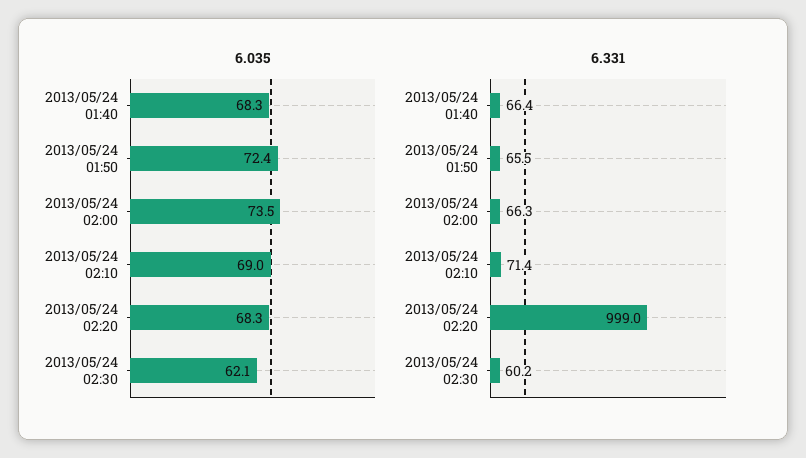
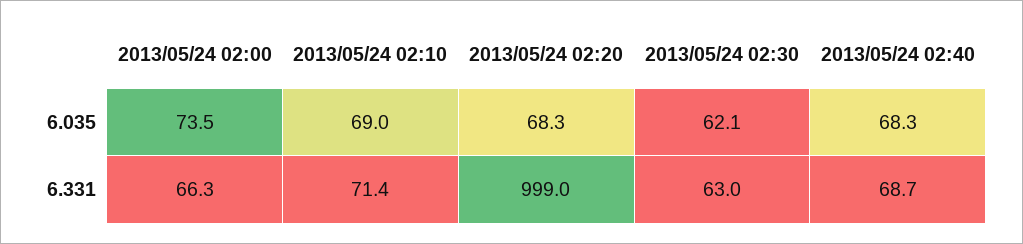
6.035, 2013/05/24 01:40: 68.3 -> none
6.035, 2013/05/24 01:50: 72.4 -> none
6.331, 2013/05/24 01:40: 66.4 -> none
6.331, 2013/05/24 01:50: 65.5 -> none
6.331, 2013/05/24 02:30: 60.2 -> 63
6.035, 2013/05/24 02:40: none -> 68.3
6.331, 2013/05/24 02:40: none -> 68.7

